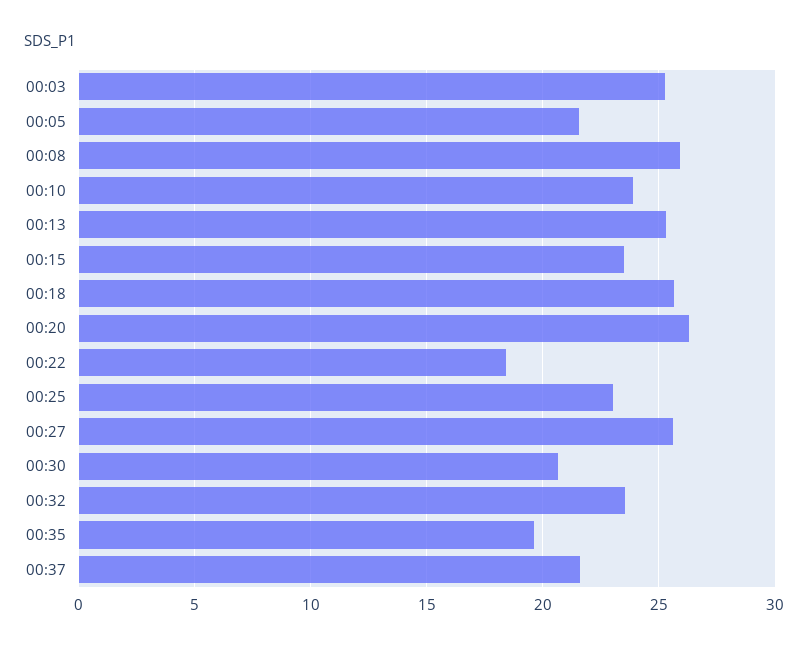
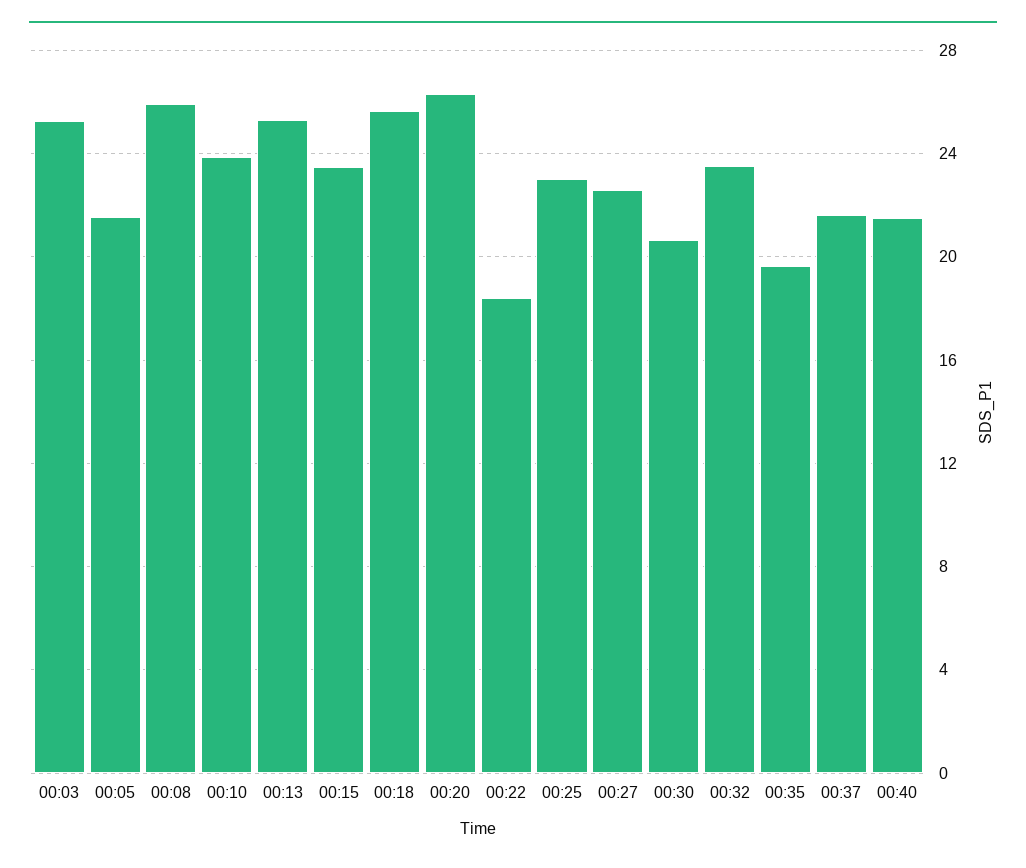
00:27: 25.5 -> 22.5
00:40: none -> 21.5

